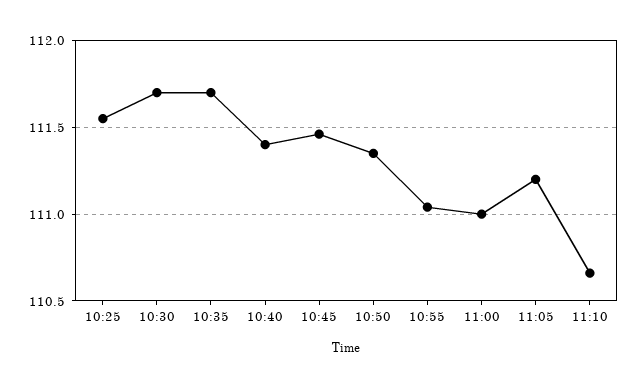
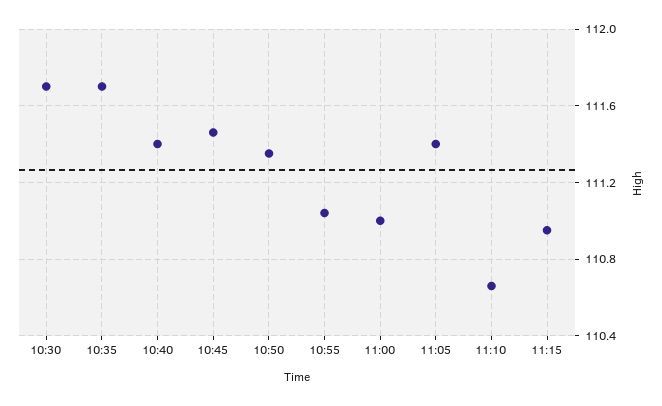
10:25: 111.55 -> none
11:05: 111.2 -> 111.4
11:15: none -> 110.95

